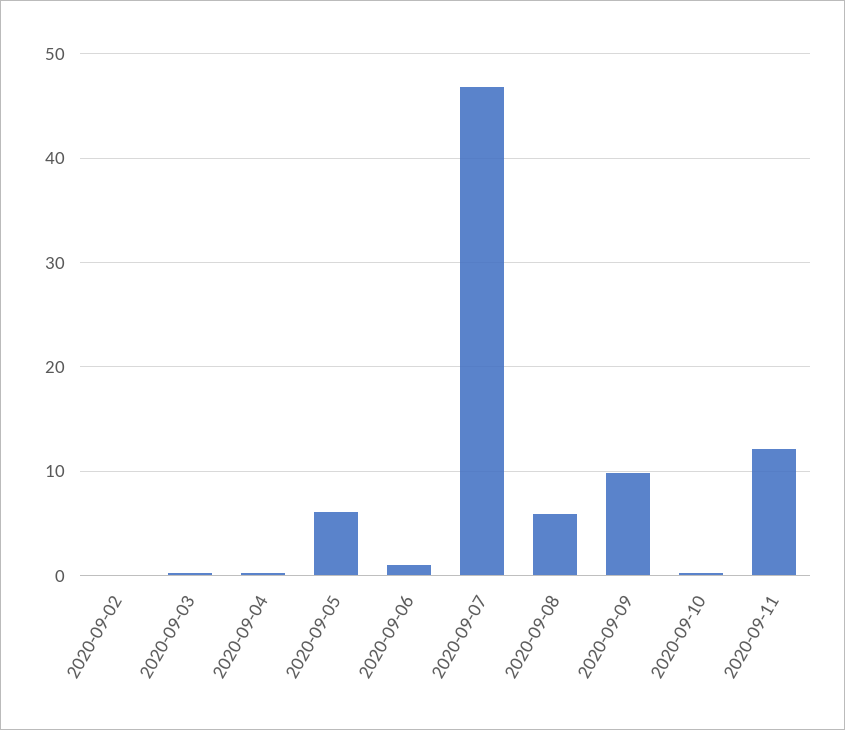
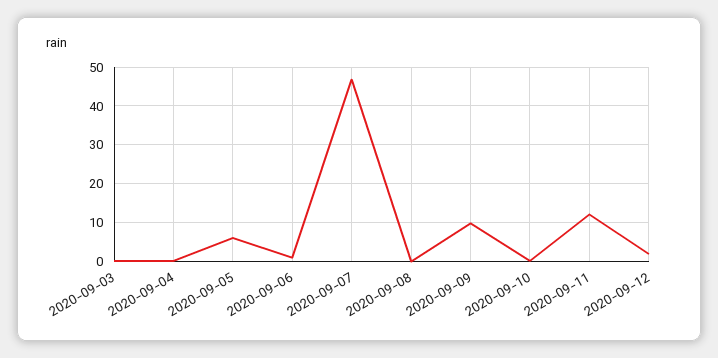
2020-09-02: 0 -> none
2020-09-08: 6 -> 0
2020-09-12: none -> 2

